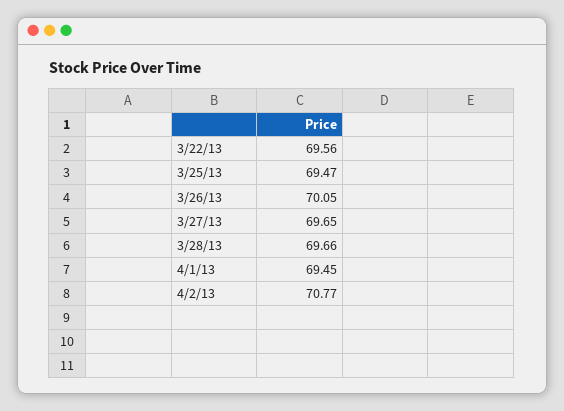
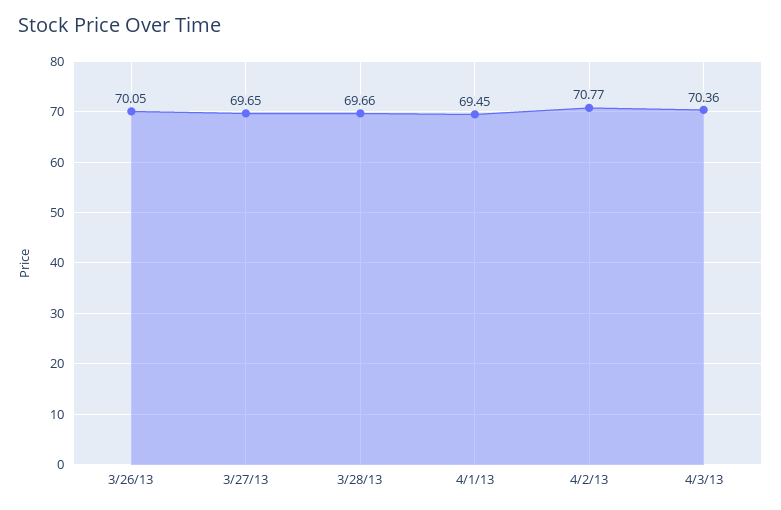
3/22/13: 69.56 -> none
3/25/13: 69.47 -> none
4/3/13: none -> 70.36

